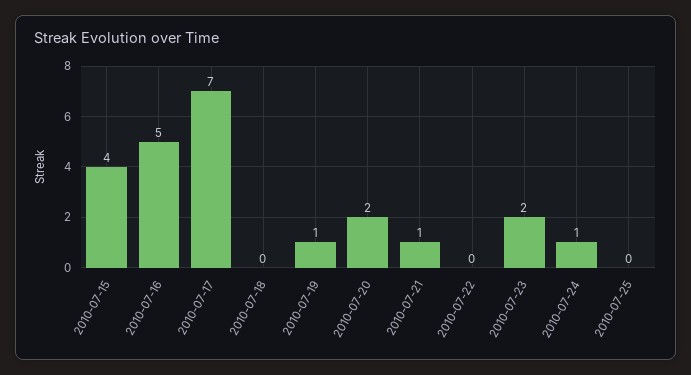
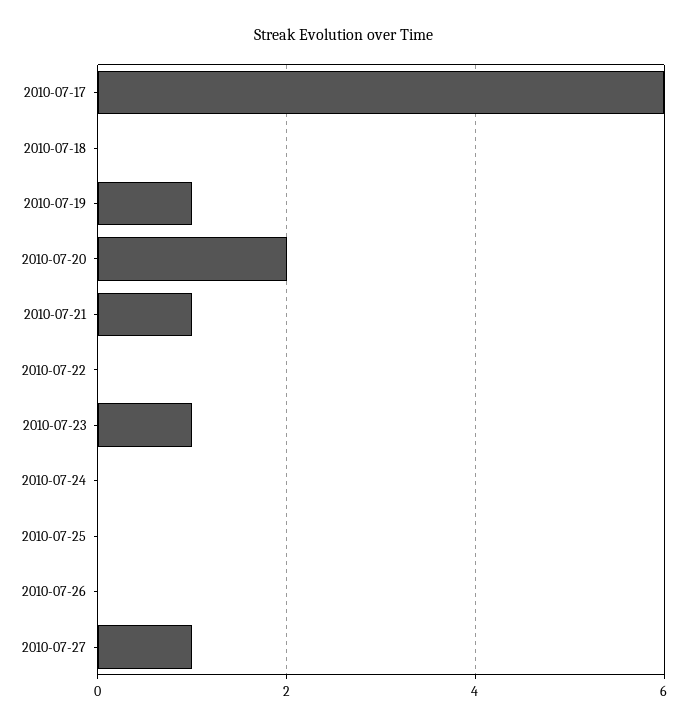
2010-07-15: 4 -> none
2010-07-16: 5 -> none
2010-07-17: 7 -> 6
2010-07-23: 2 -> 1
2010-07-24: 1 -> 0
2010-07-26: none -> 0
2010-07-27: none -> 1

